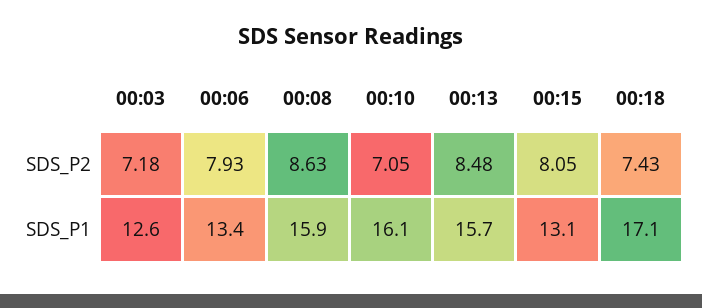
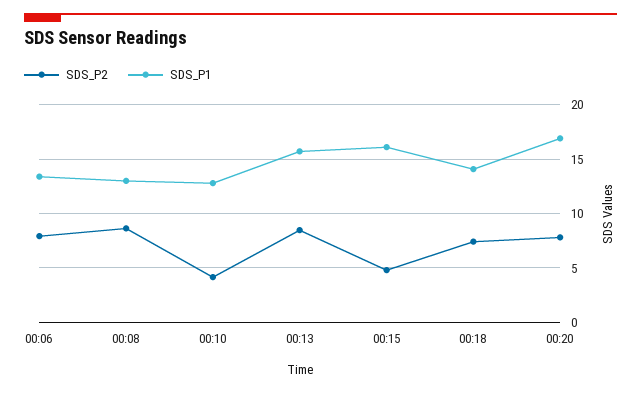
SDS_P2, 00:03: 7.18 -> none
SDS_P2, 00:10: 7.05 -> 4
SDS_P2, 00:15: 8.05 -> 5
SDS_P1, 00:03: 12.6 -> none
SDS_P1, 00:08: 15.9 -> 13
SDS_P1, 00:10: 16.1 -> 13
SDS_P1, 00:15: 13.1 -> 16
SDS_P1, 00:18: 17.1 -> 14
SDS_P2, 00:20: none -> 8
SDS_P1, 00:20: none -> 17

